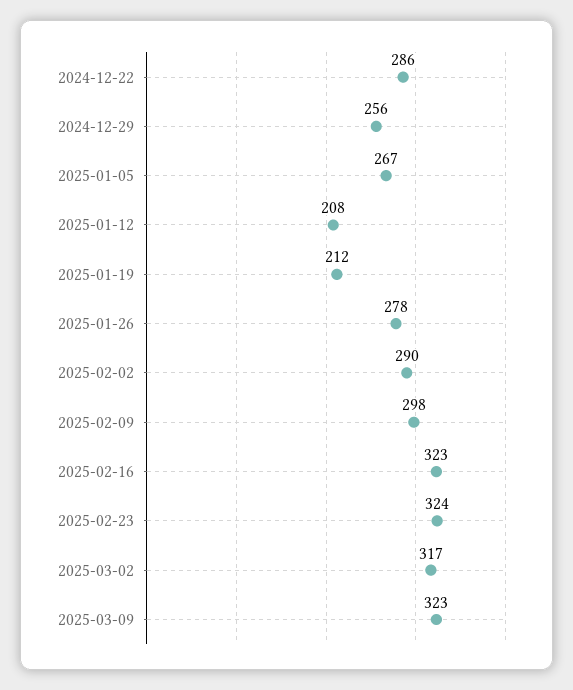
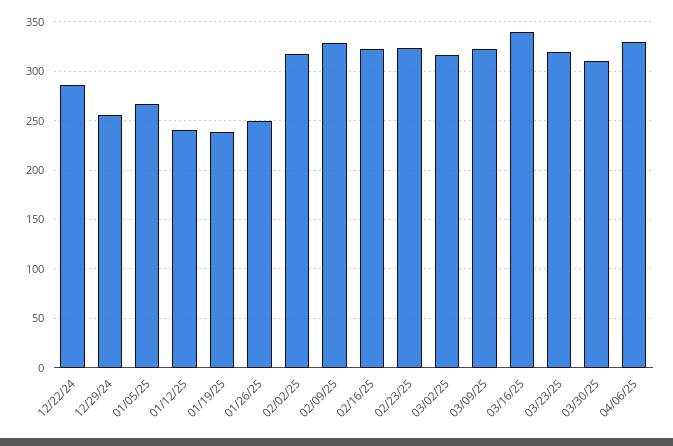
2025-01-12: 208 -> 240
2025-01-19: 212 -> 240
2025-01-26: 278 -> 250
2025-02-02: 290 -> 320
2025-02-09: 298 -> 330
03/16/25: none -> 340
03/23/25: none -> 320
03/30/25: none -> 310
04/06/25: none -> 330

